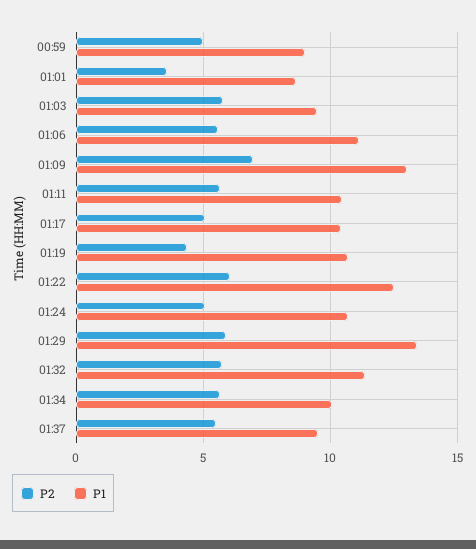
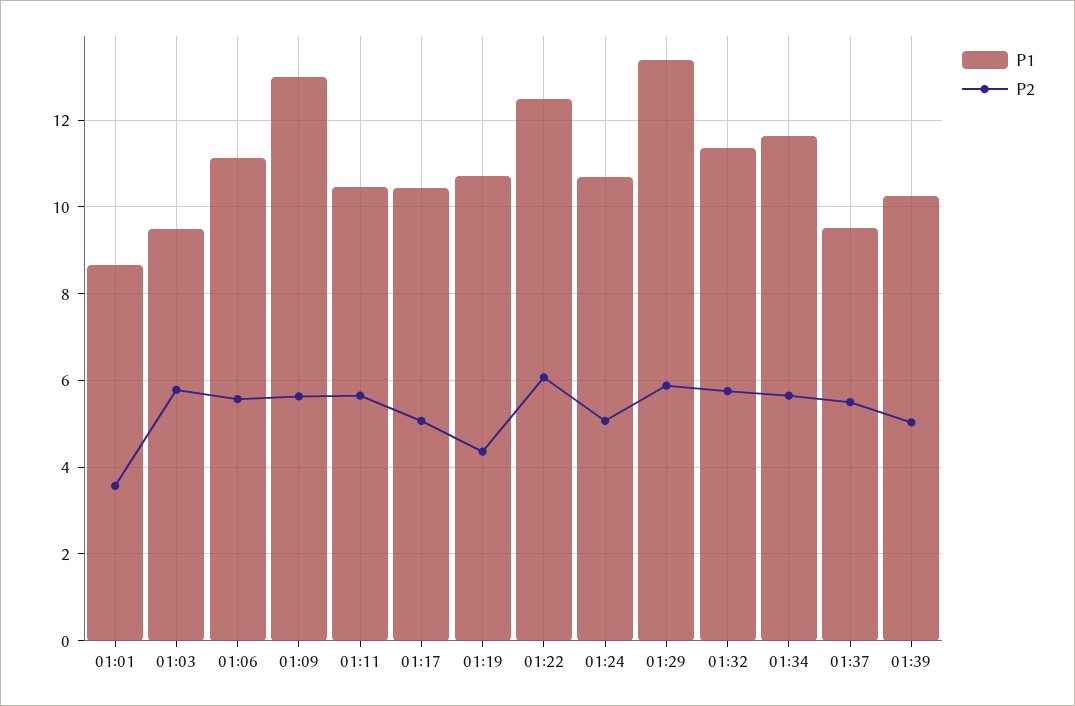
P2, 00:59: 5 -> none
P1, 00:59: 9 -> none
P2, 01:09: 7 -> 5.6
P1, 01:34: 10 -> 11.6
P1, 01:39: none -> 10.2
P2, 01:39: none -> 5

